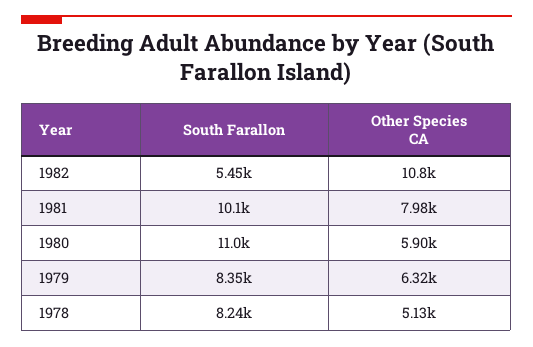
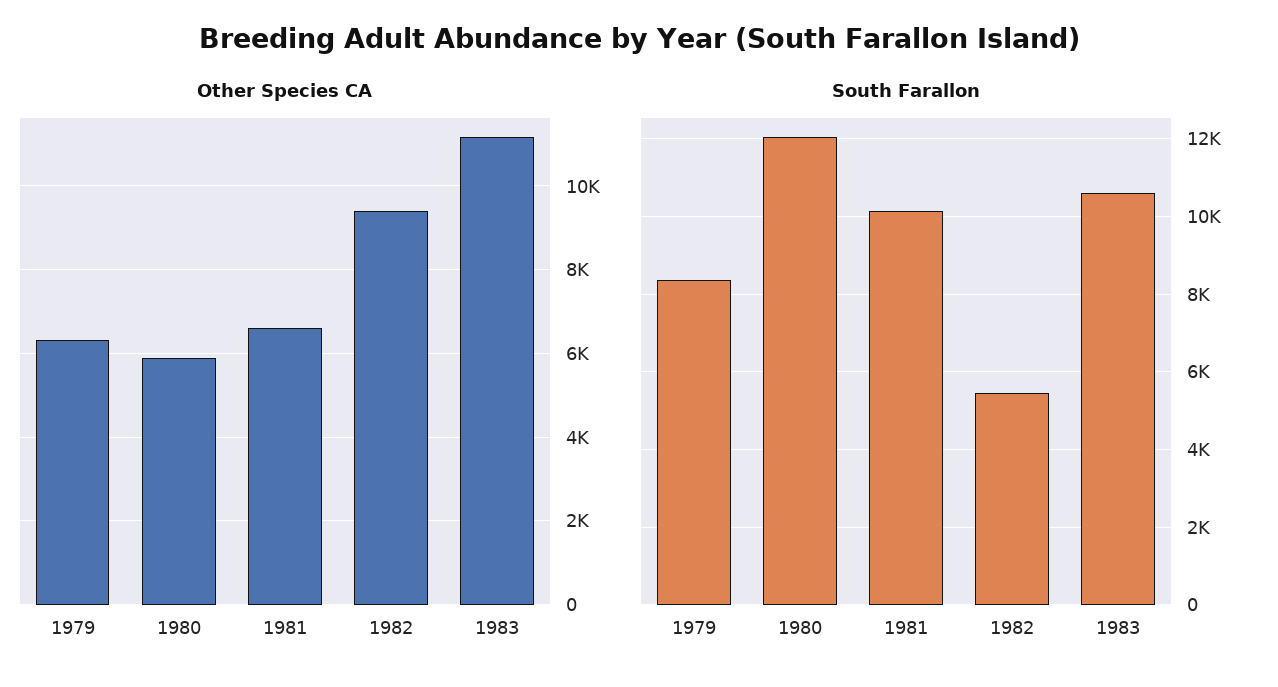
Other Species CA, 1982: 10800 -> 9400
Other Species CA, 1981: 7980 -> 6600
South Farallon, 1980: 11000 -> 12000
South Farallon, 1978: 8240 -> none
Other Species CA, 1978: 5130 -> none
Other Species CA, 1983: none -> 11200
South Farallon, 1983: none -> 10600

